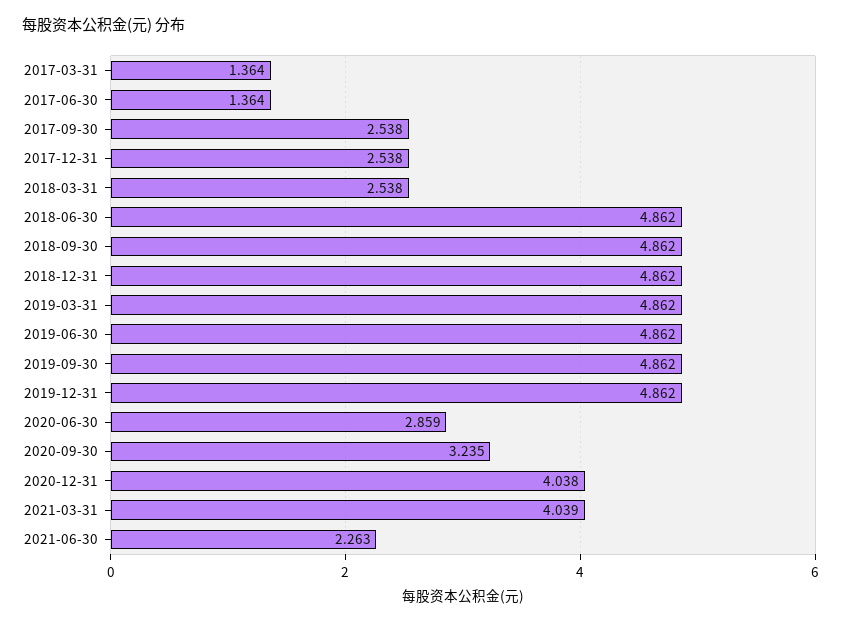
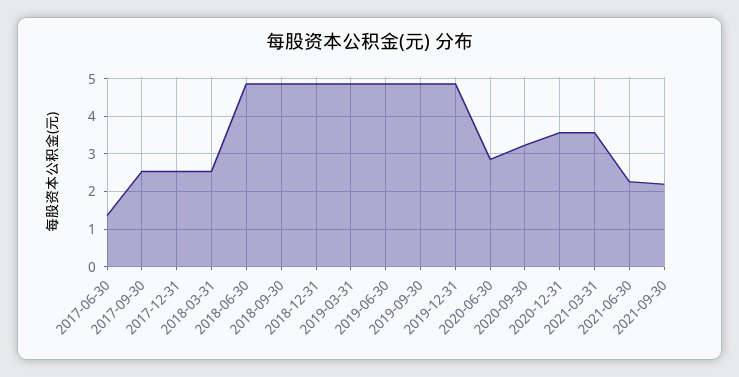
2017-03-31: 1.364 -> none
2020-12-31: 4.038 -> 3.6
2021-03-31: 4.039 -> 3.6
2021-09-30: none -> 2.2

